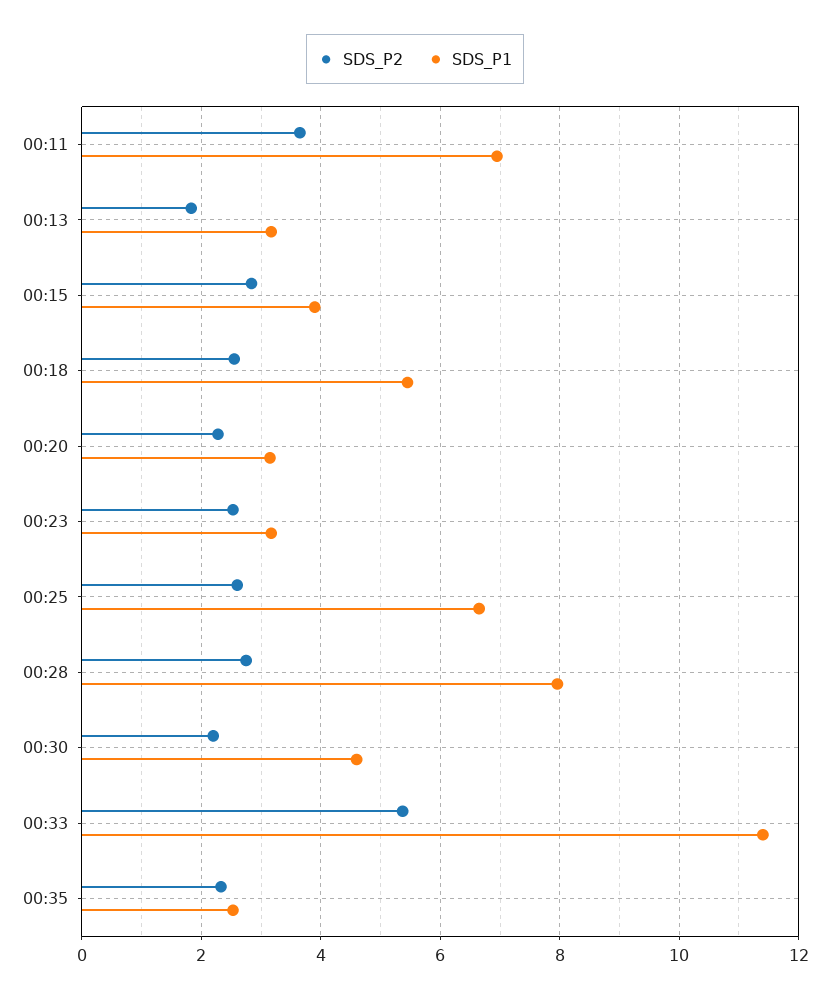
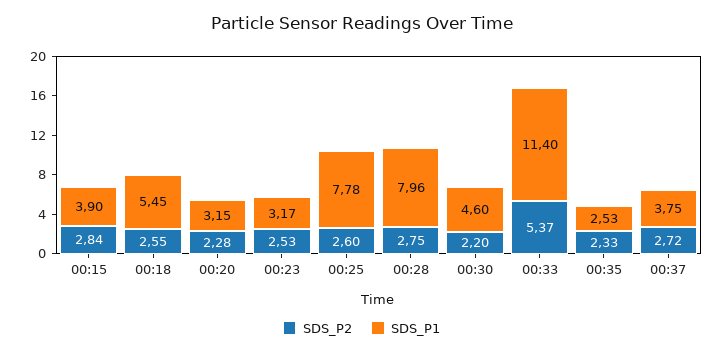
SDS_P2, 00:11: 3.6 -> none
SDS_P1, 00:11: 7 -> none
SDS_P2, 00:13: 1.8 -> none
SDS_P1, 00:13: 3.2 -> none
SDS_P1, 00:25: 6.6 -> 7.78
SDS_P2, 00:37: none -> 2.72
SDS_P1, 00:37: none -> 3.75

